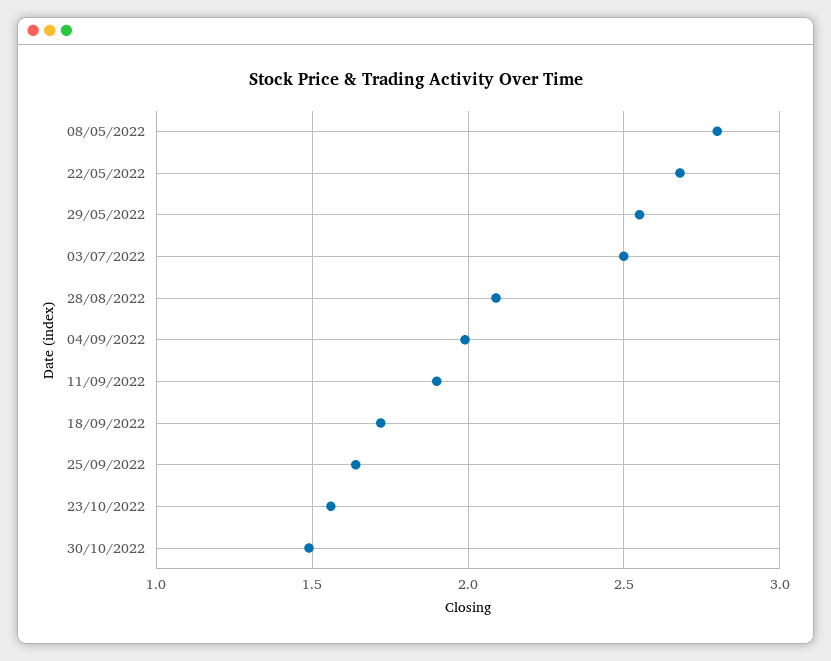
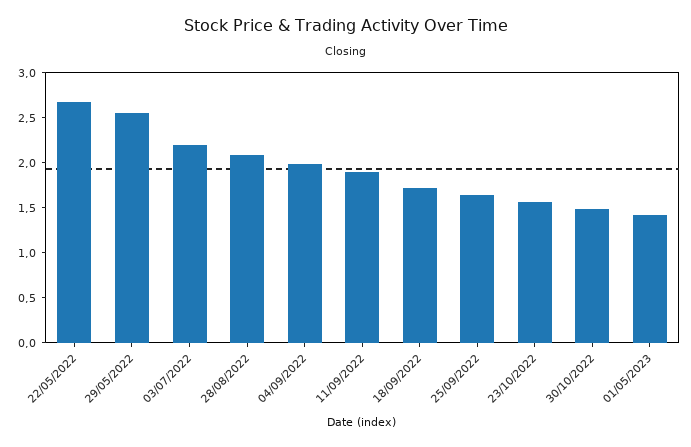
08/05/2022: 2.8 -> none
03/07/2022: 2.5 -> 2.2
01/05/2023: none -> 1.4

